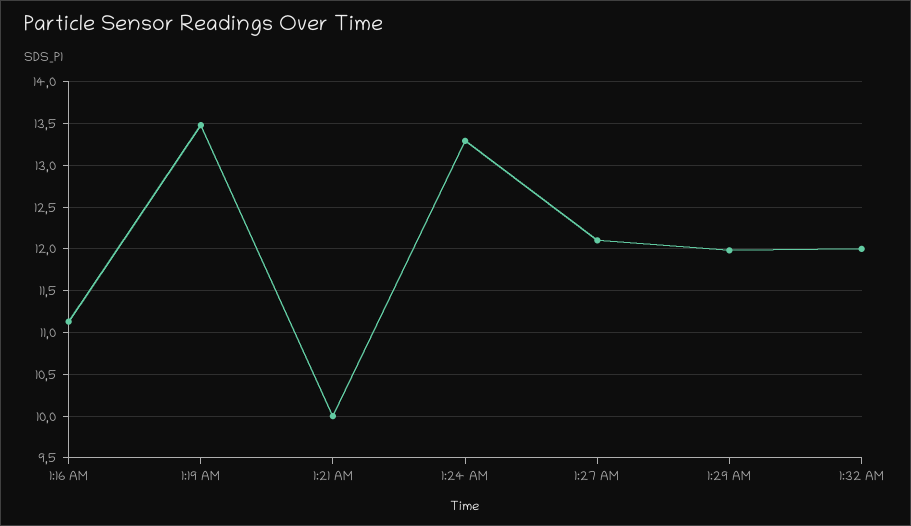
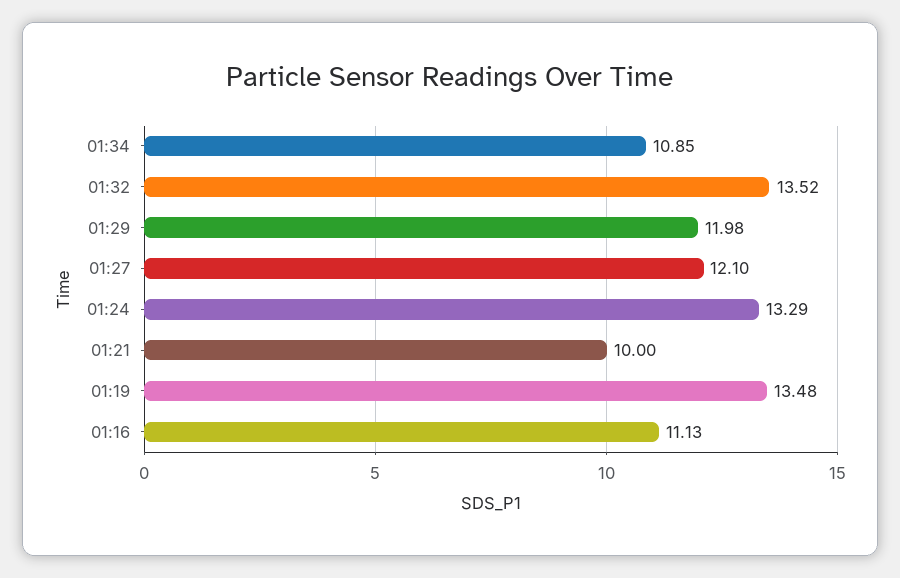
1:32 AM: 12 -> 13.52
01:34: none -> 10.85

